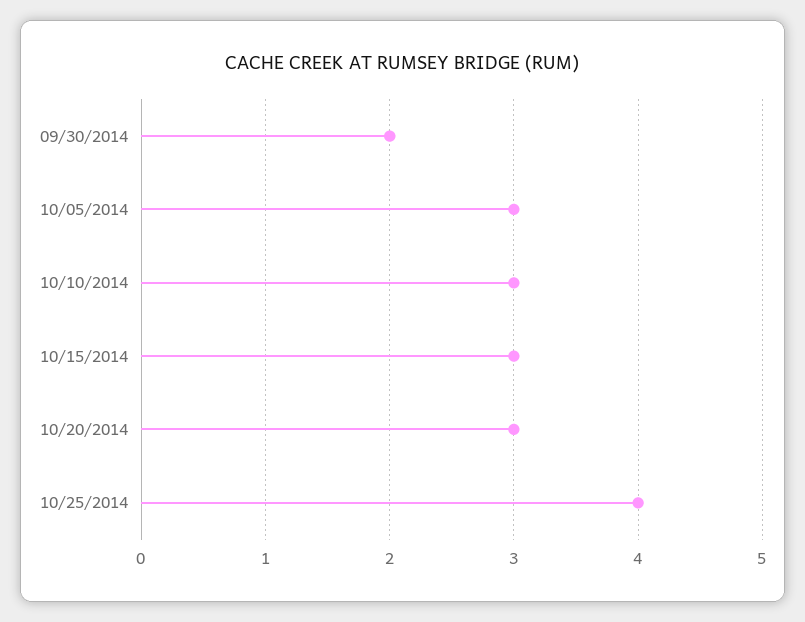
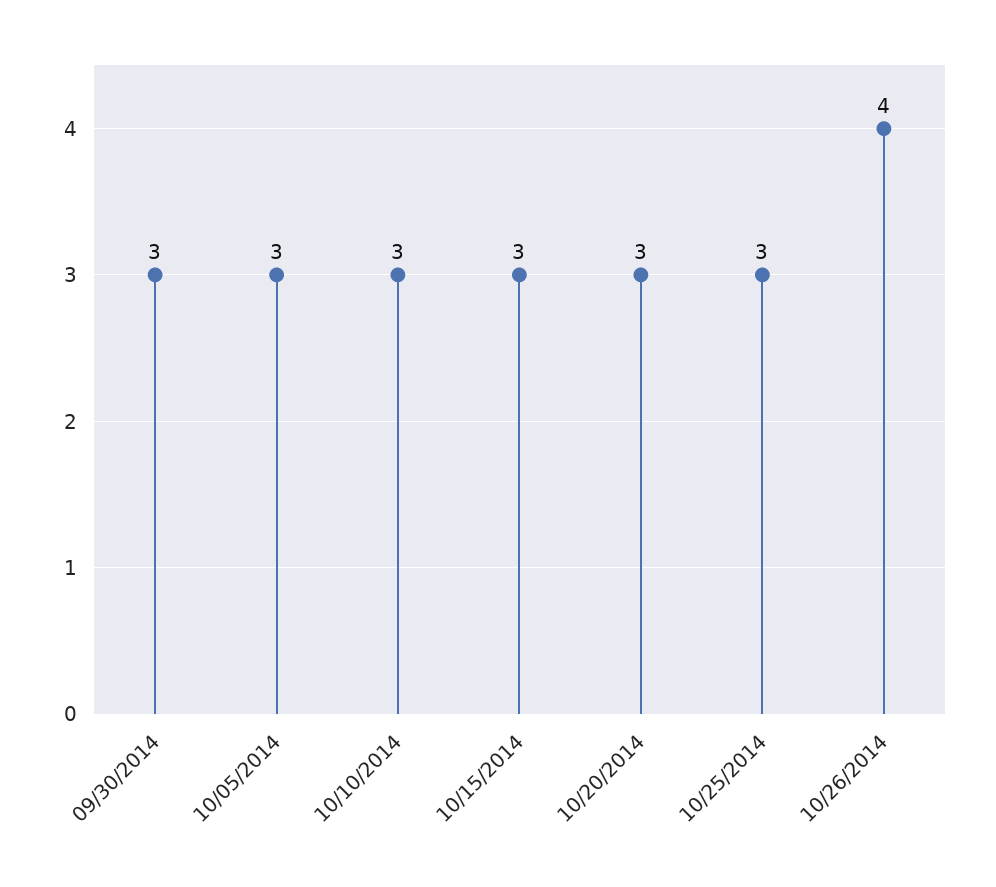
09/30/2014: 2 -> 3
10/25/2014: 4 -> 3
10/26/2014: none -> 4

